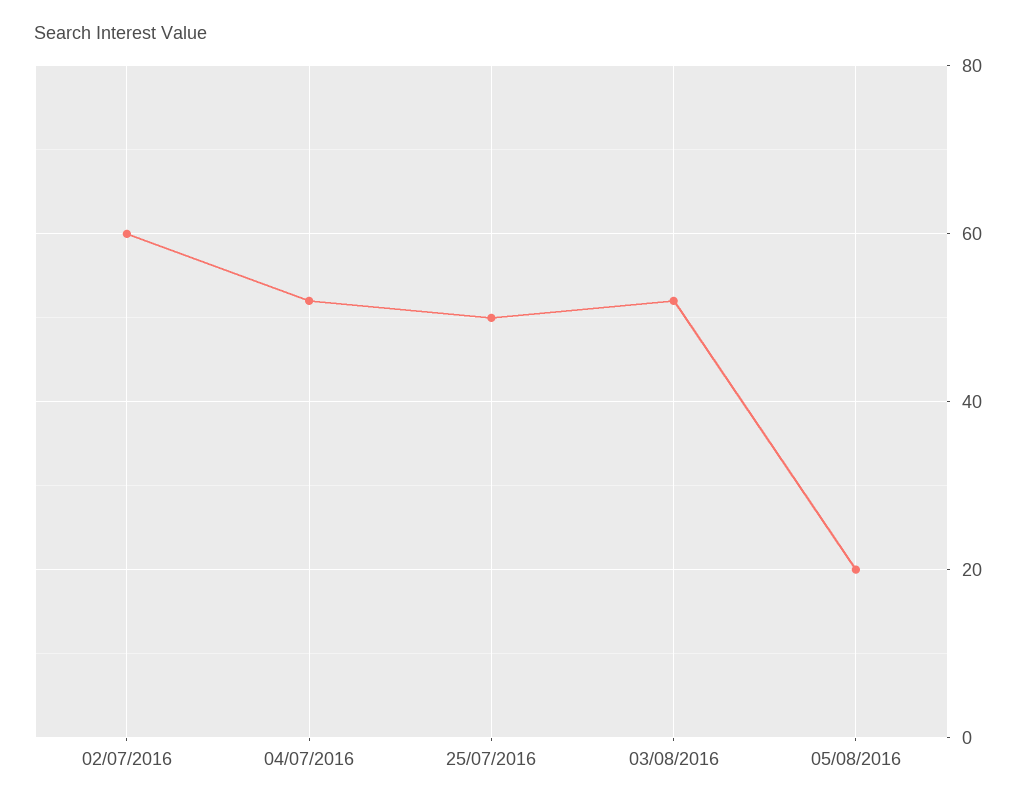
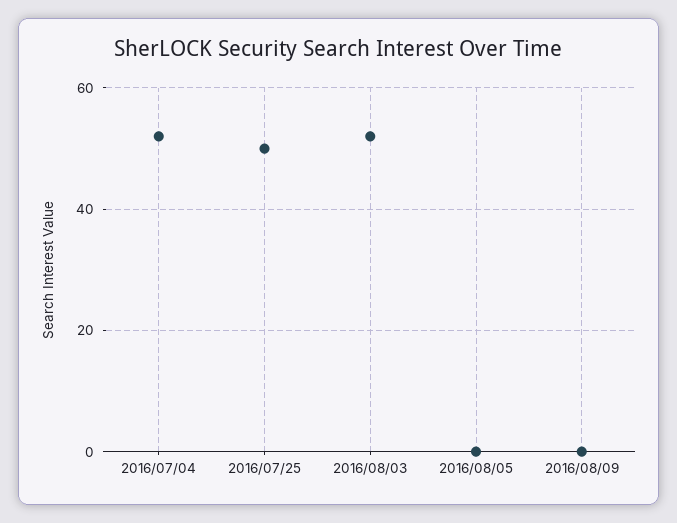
02/07/2016: 60 -> none
05/08/2016: 20 -> 0
2016/08/09: none -> 0

